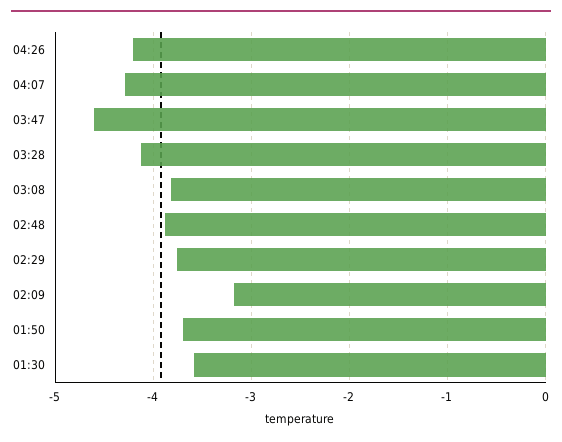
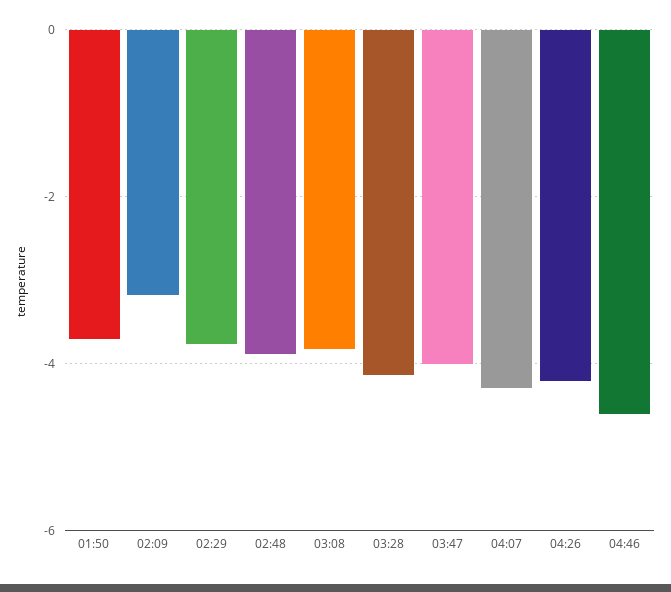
03:47: -4.6 -> -4
01:30: -3.6 -> none
04:46: none -> -4.6

